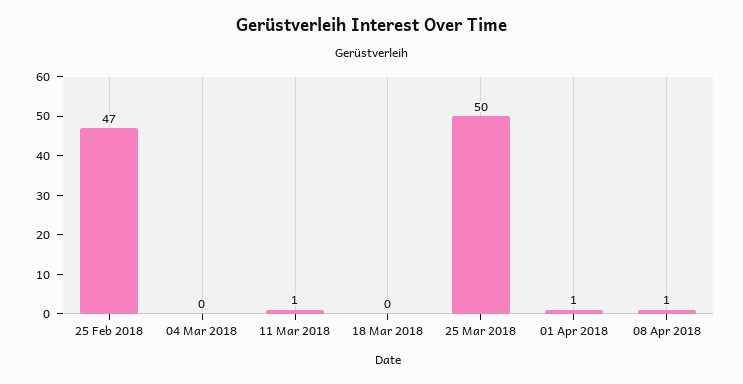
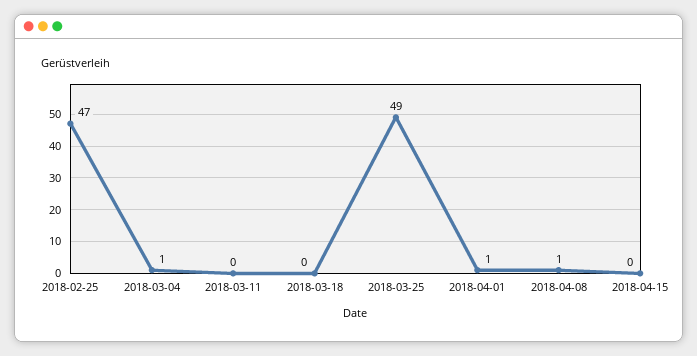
04 Mar 2018: 0 -> 1
11 Mar 2018: 1 -> 0
25 Mar 2018: 50 -> 49
2018-04-15: none -> 0

